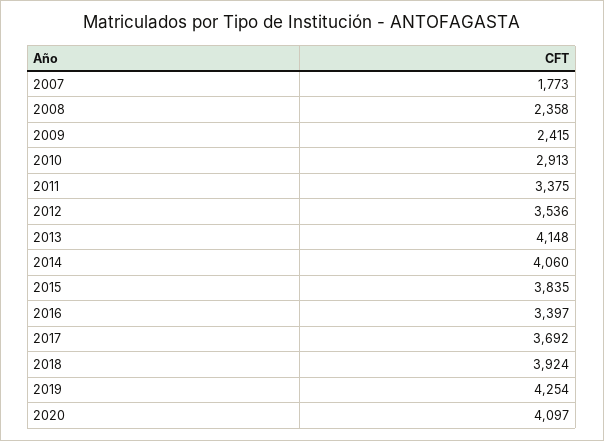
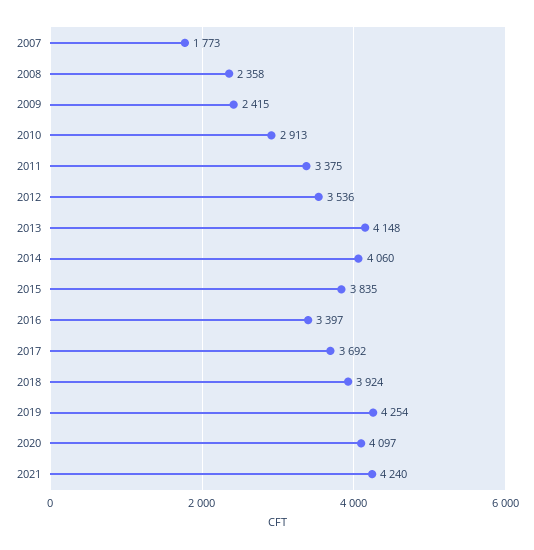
2021: none -> 4240

